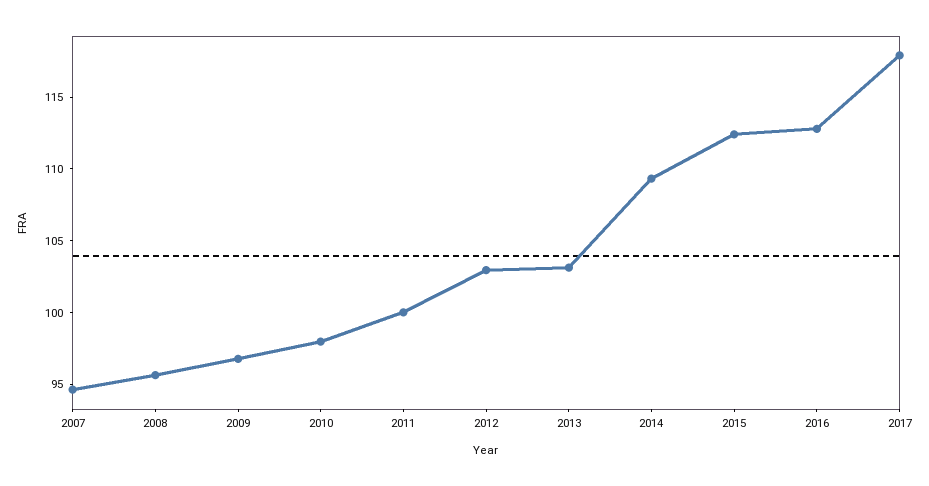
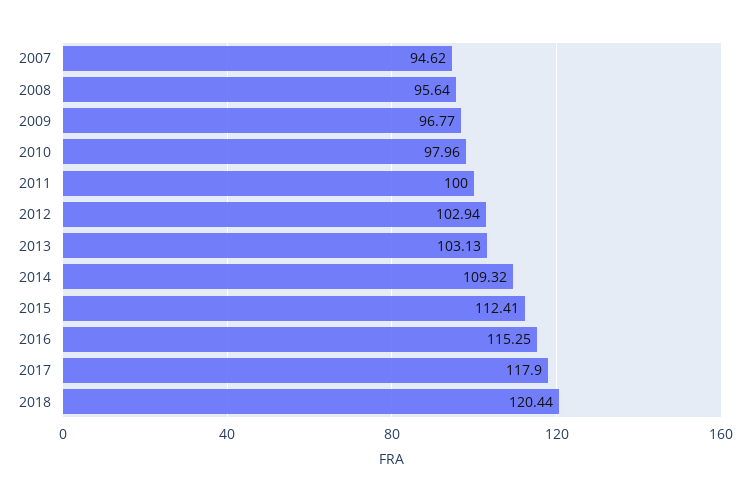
2016: 113 -> 115.25
2018: none -> 120.44

